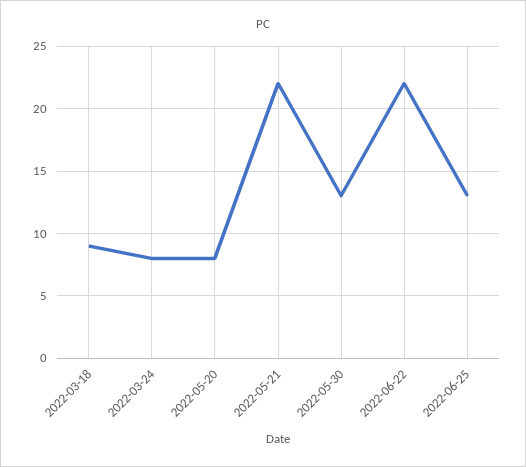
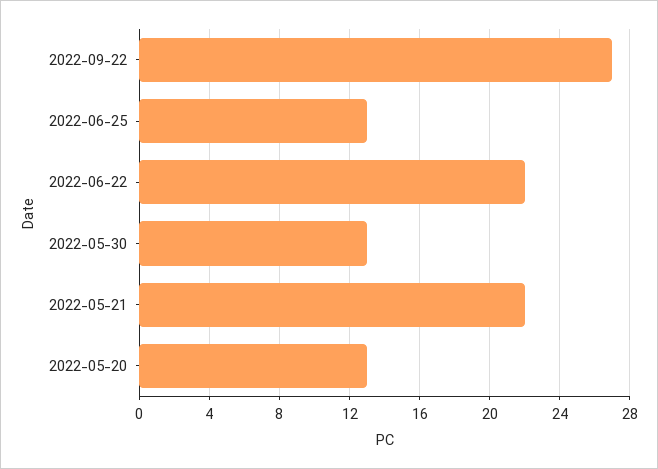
2022-03-18: 9 -> none
2022-03-24: 8 -> none
2022-05-20: 8 -> 13
2022-09-22: none -> 27

